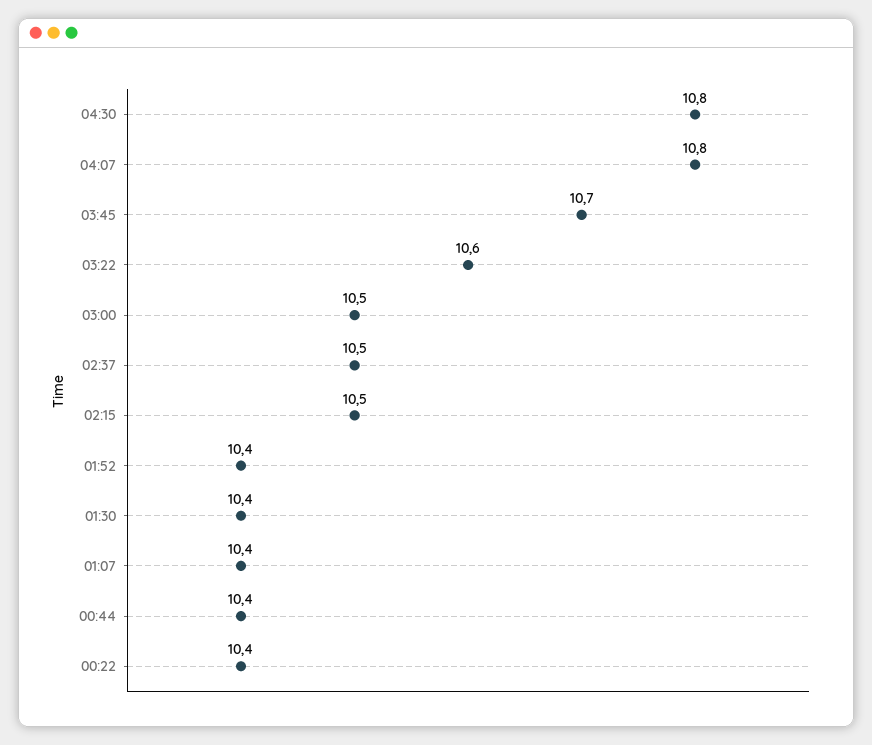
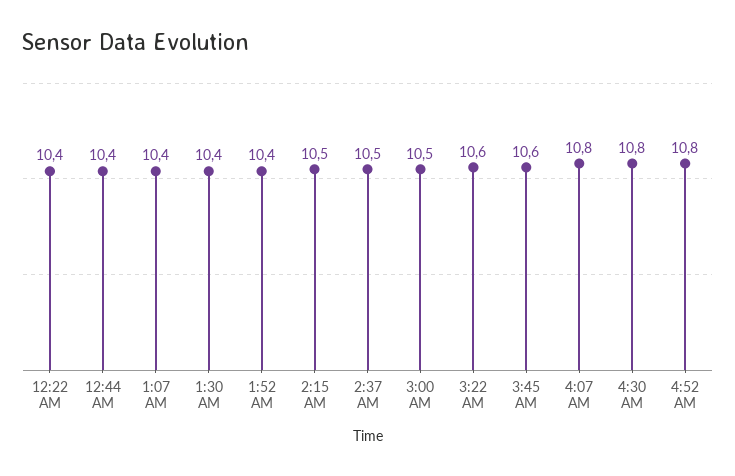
03:45: 10.7 -> 10.6
4:52 AM: none -> 10.8

